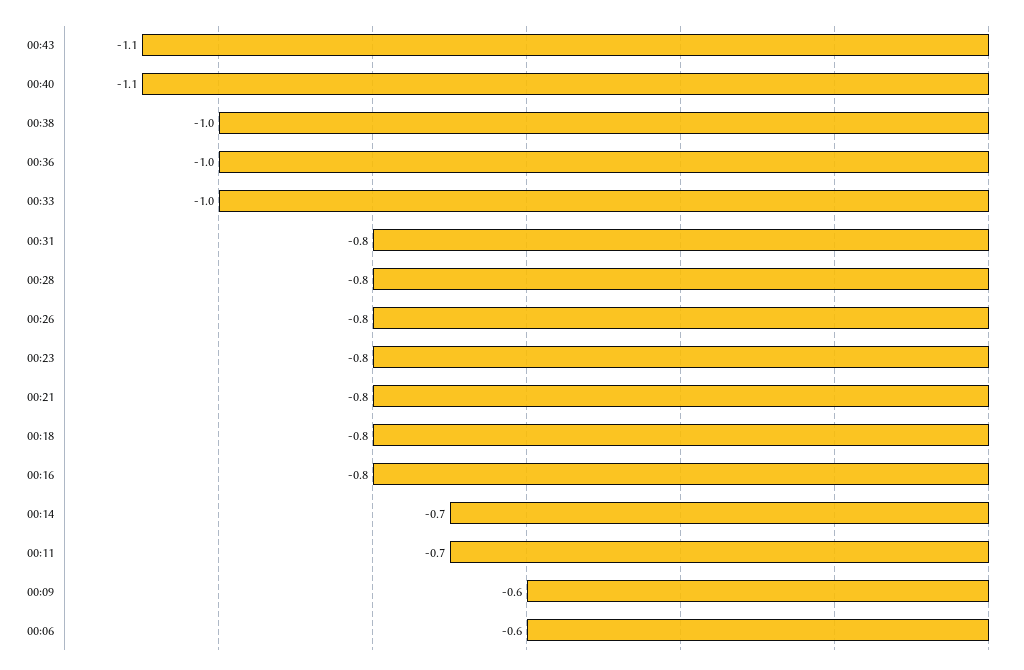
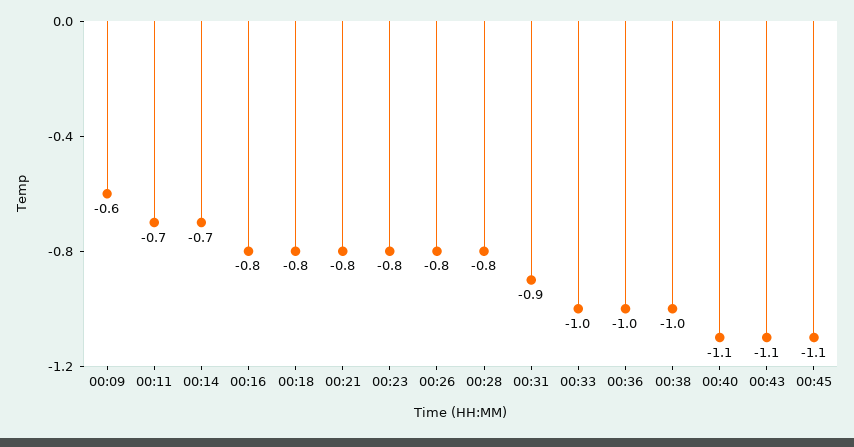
00:31: -0.8 -> -0.9
00:06: -0.6 -> none
00:45: none -> -1.1

